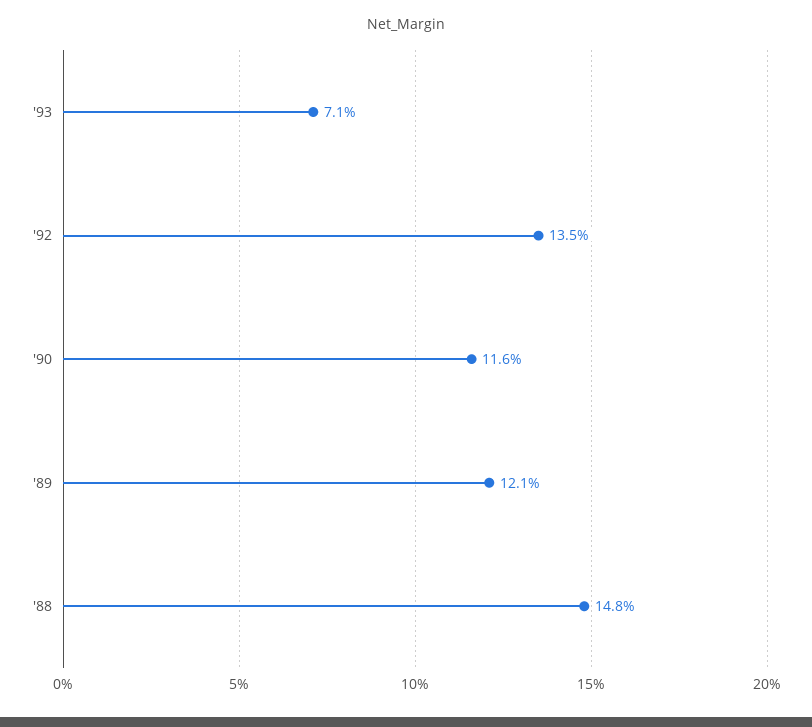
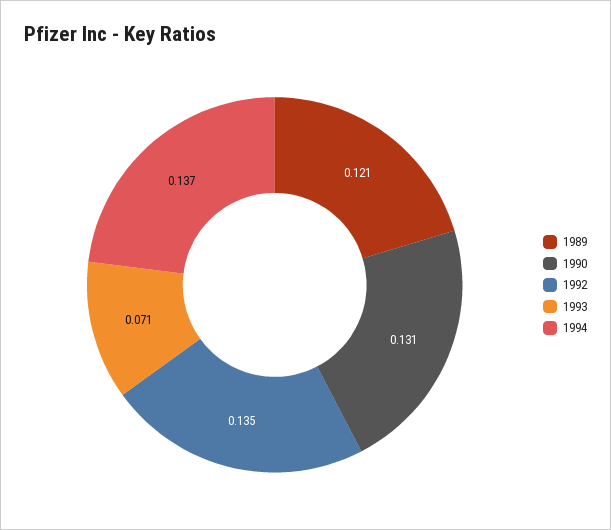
'90: 0.116 -> 0.131
'88: 0.148 -> none
1994: none -> 0.137

